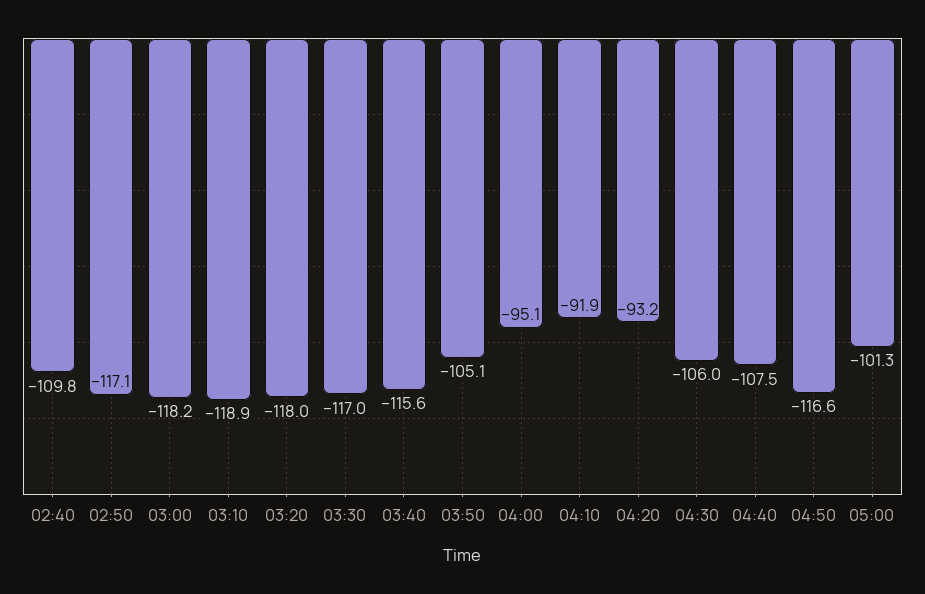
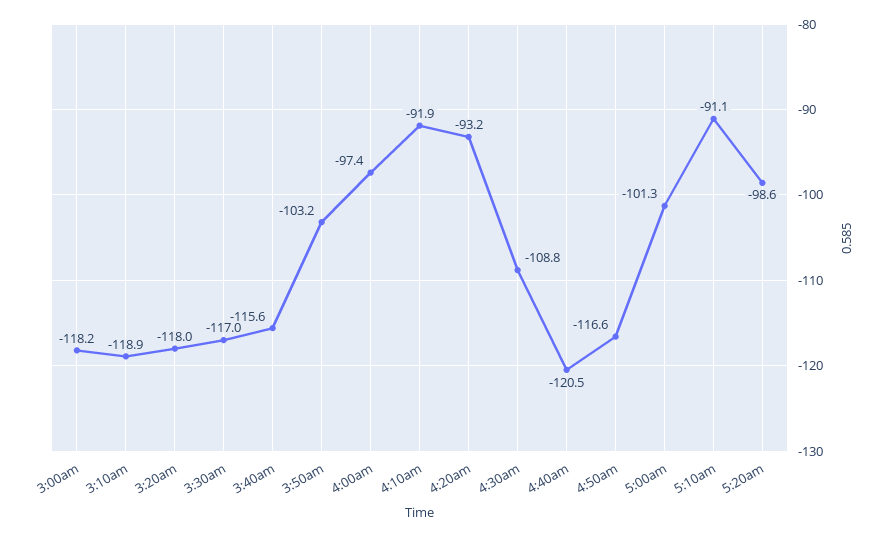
02:40: -109.8 -> none
02:50: -117.1 -> none
03:50: -105.1 -> -103.2
04:00: -95.1 -> -97.4
04:30: -106 -> -108.8
04:40: -107.5 -> -120.5
5:10am: none -> -91.1
5:20am: none -> -98.6

